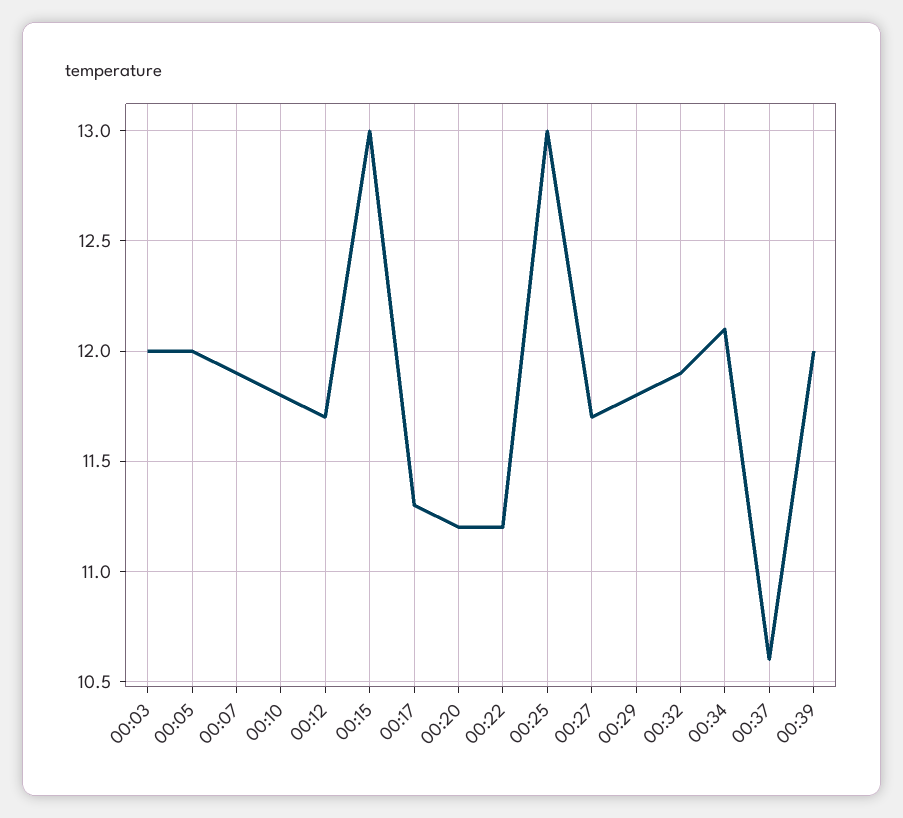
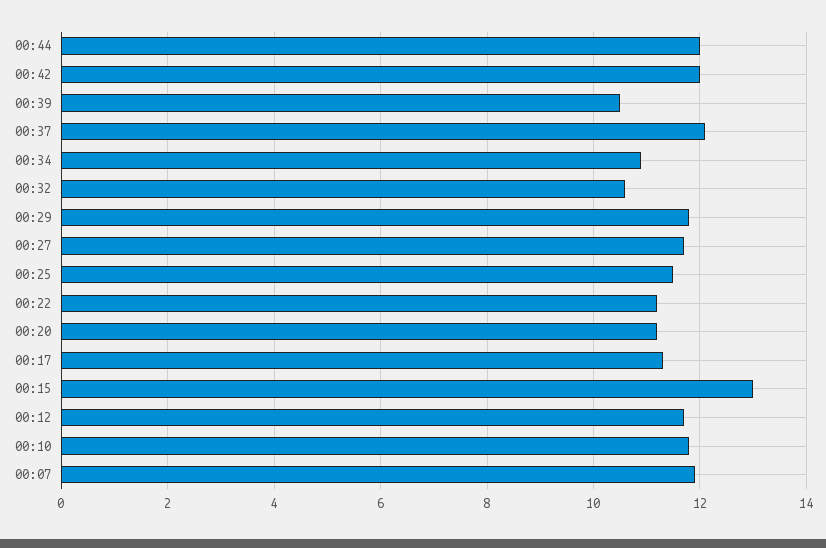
00:03: 12 -> none
00:05: 12 -> none
00:25: 13 -> 11.5
00:32: 11.9 -> 10.5
00:34: 12.1 -> 11
00:37: 10.6 -> 12
00:39: 12 -> 10.5
00:44: none -> 12
00:42: none -> 12

